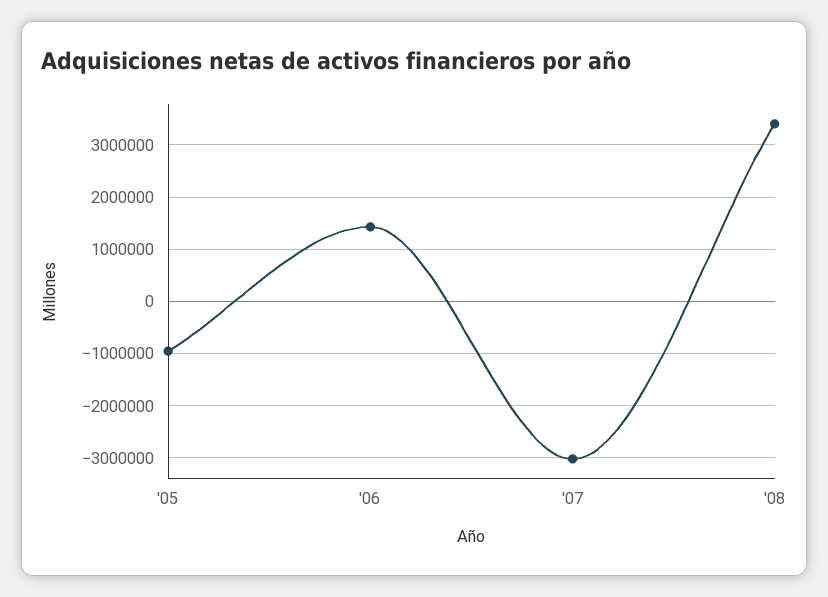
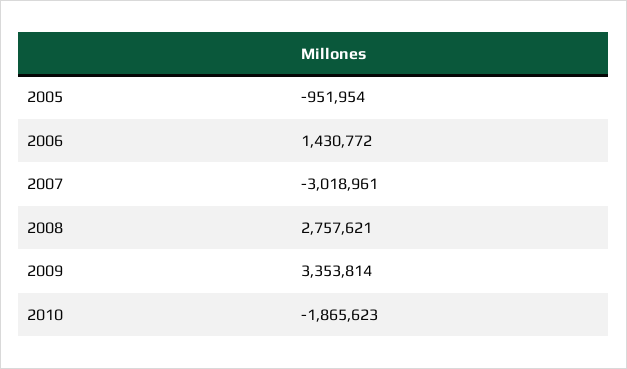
'08: 3400000 -> 2757621
2009: none -> 3353814
2010: none -> -1865623

